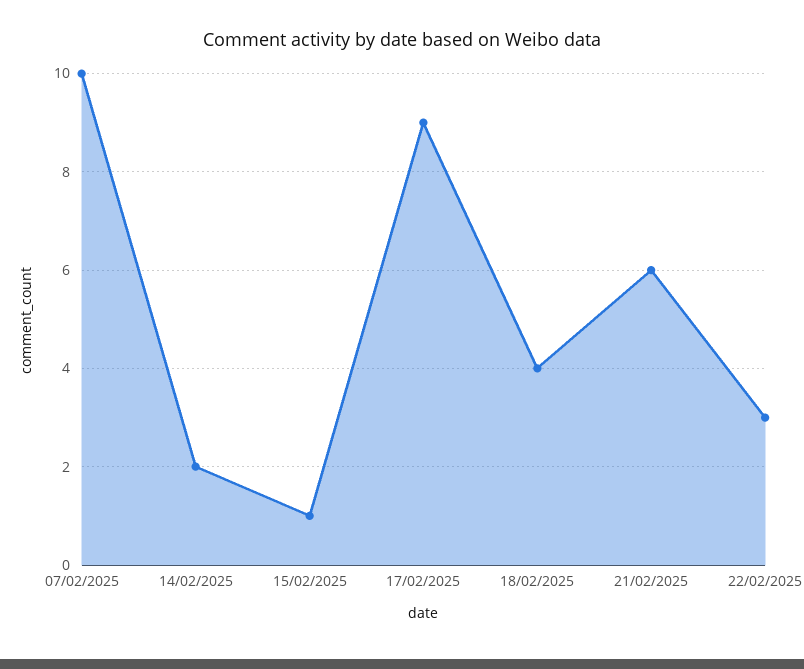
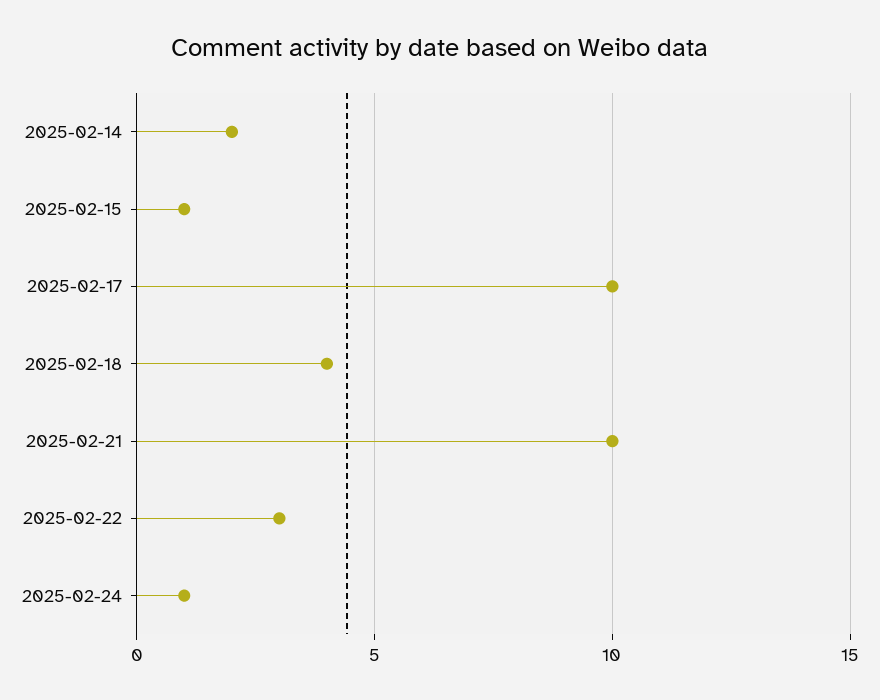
07/02/2025: 10 -> none
17/02/2025: 9 -> 10
21/02/2025: 6 -> 10
2025-02-24: none -> 1

